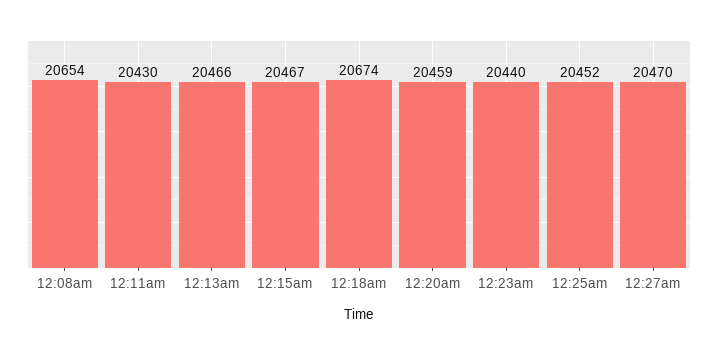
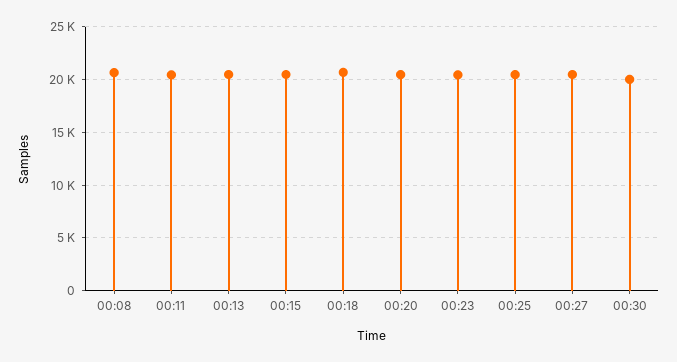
00:30: none -> 20000

